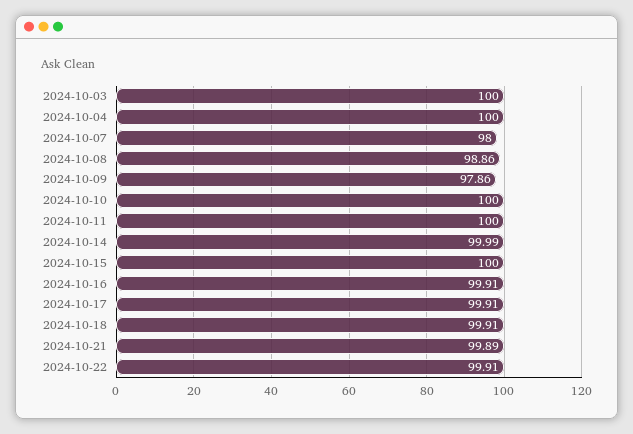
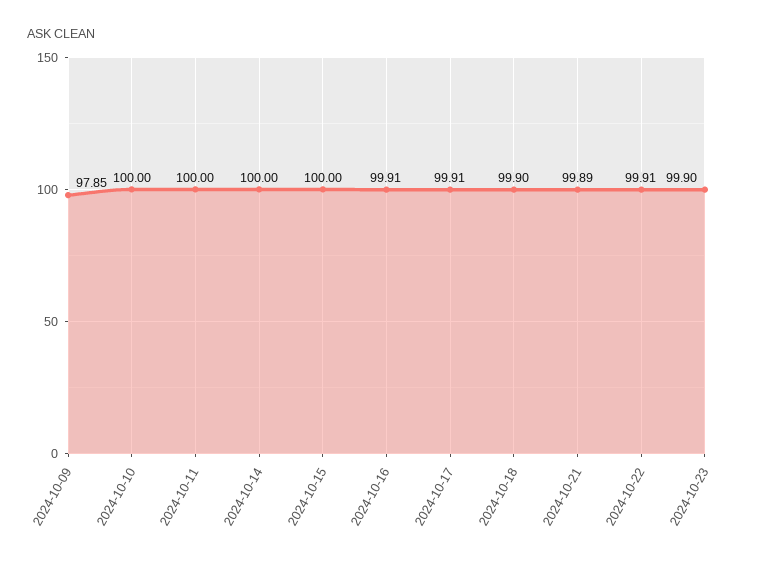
2024-10-03: 100 -> none
2024-10-04: 100 -> none
2024-10-07: 98 -> none
2024-10-08: 98.86 -> none
2024-10-09: 97.86 -> 97.85
2024-10-14: 99.99 -> 100
2024-10-18: 99.91 -> 99.9
2024-10-23: none -> 99.9

